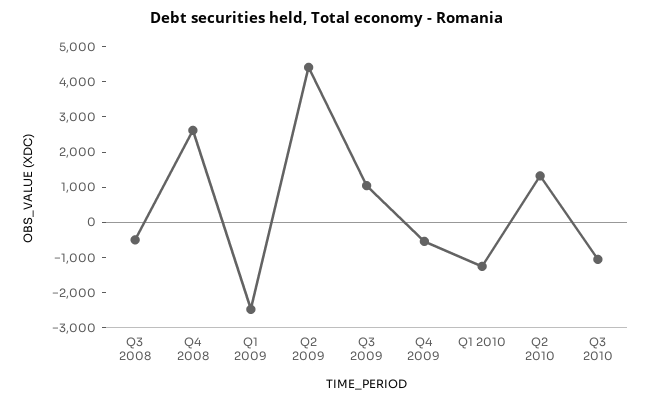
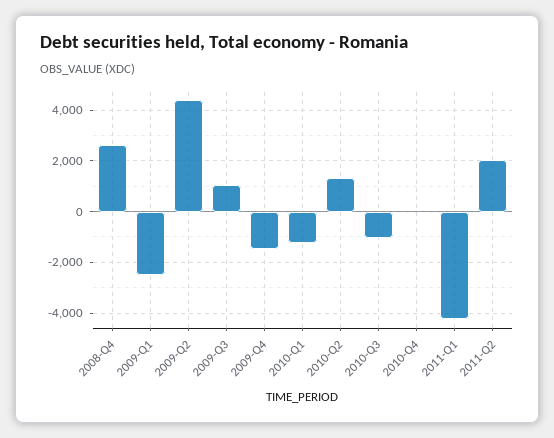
Q3 2008: -500 -> none
Q4 2009: -500 -> -1500
2010-Q4: none -> 0
2011-Q1: none -> -4250
2011-Q2: none -> 2000

